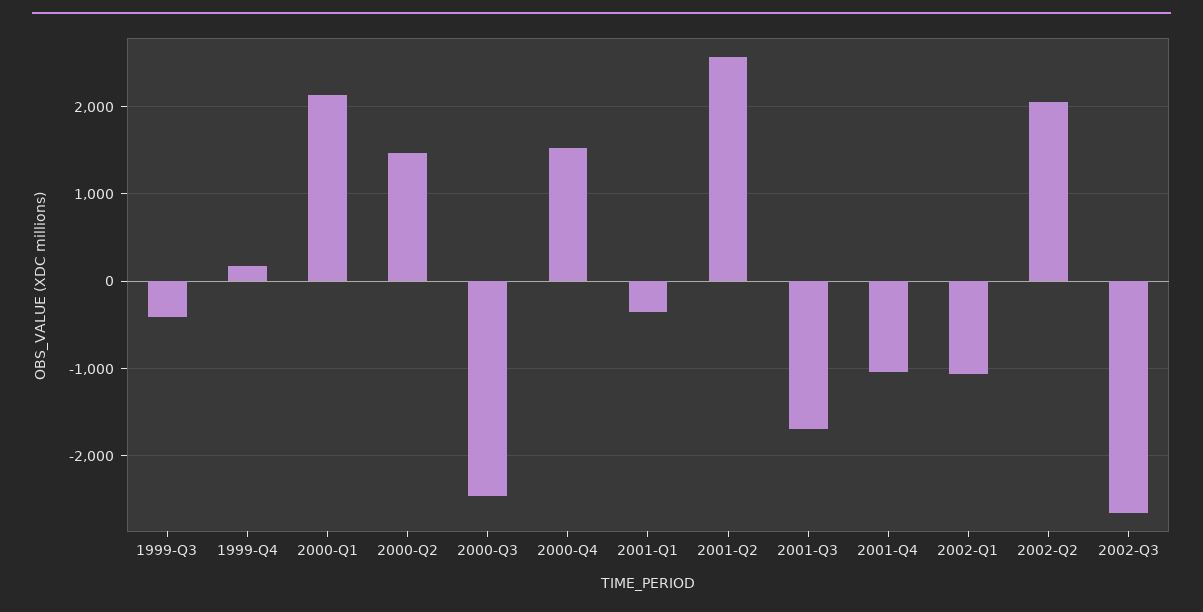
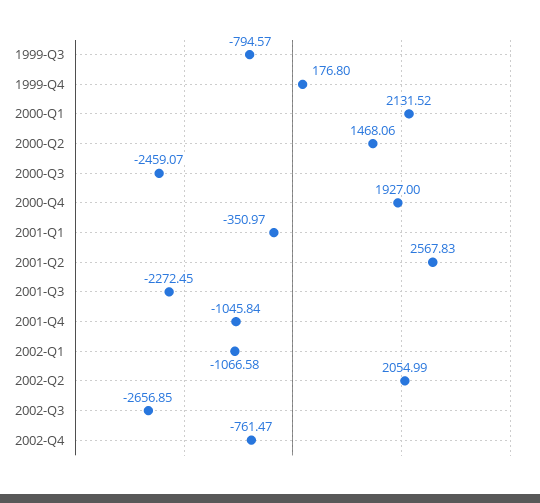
1999-Q3: -400 -> -794.57
2000-Q4: 1500 -> 1927
2001-Q3: -1700 -> -2272.45
2002-Q4: none -> -761.47

